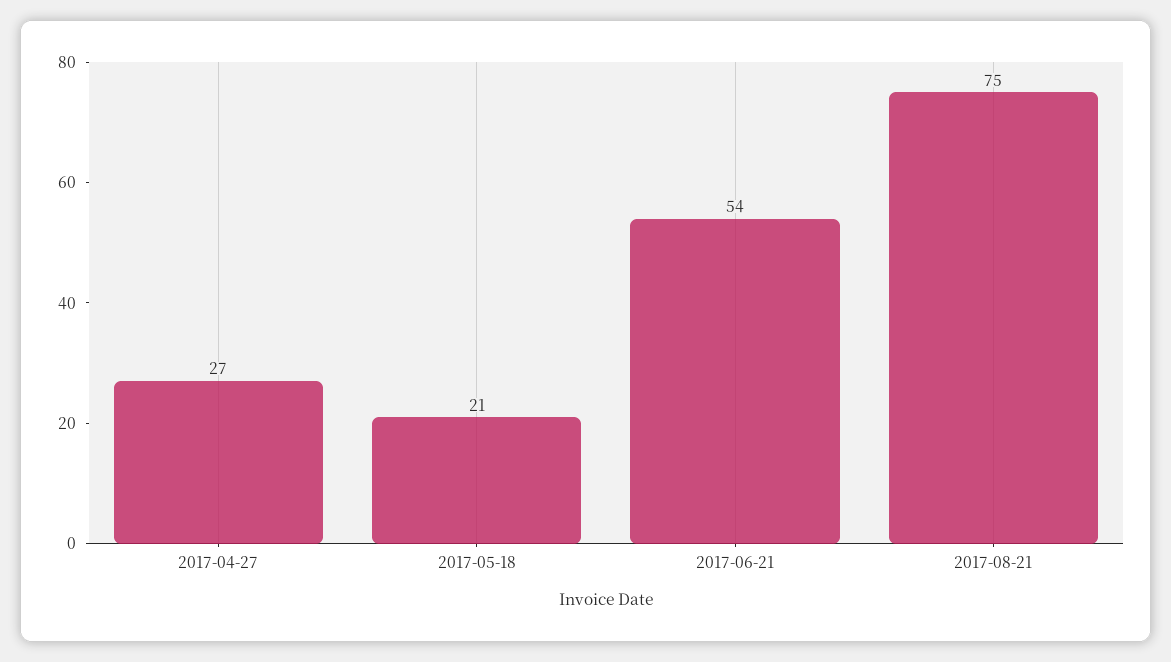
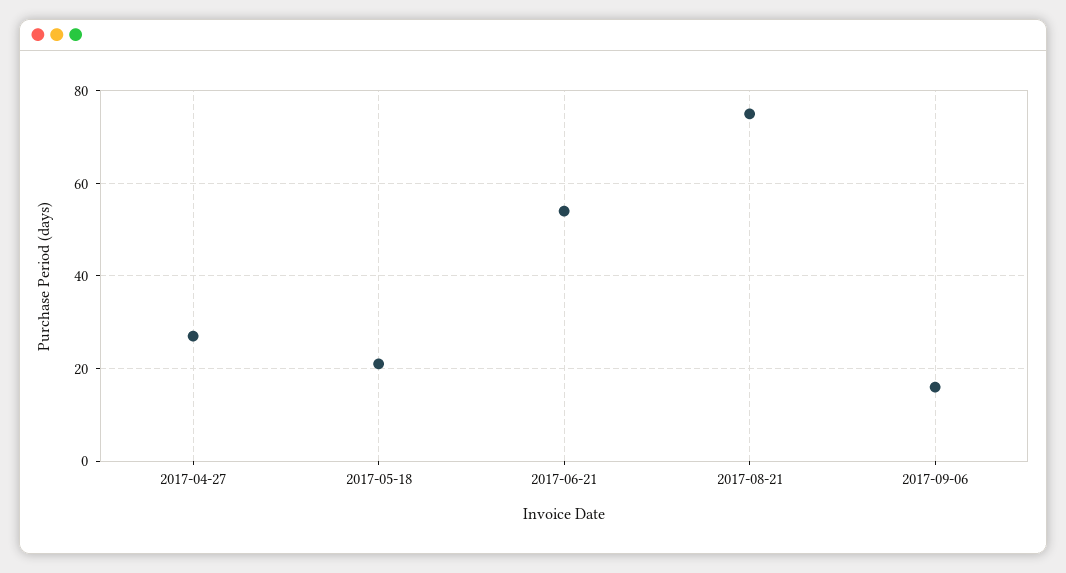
2017-09-06: none -> 15

